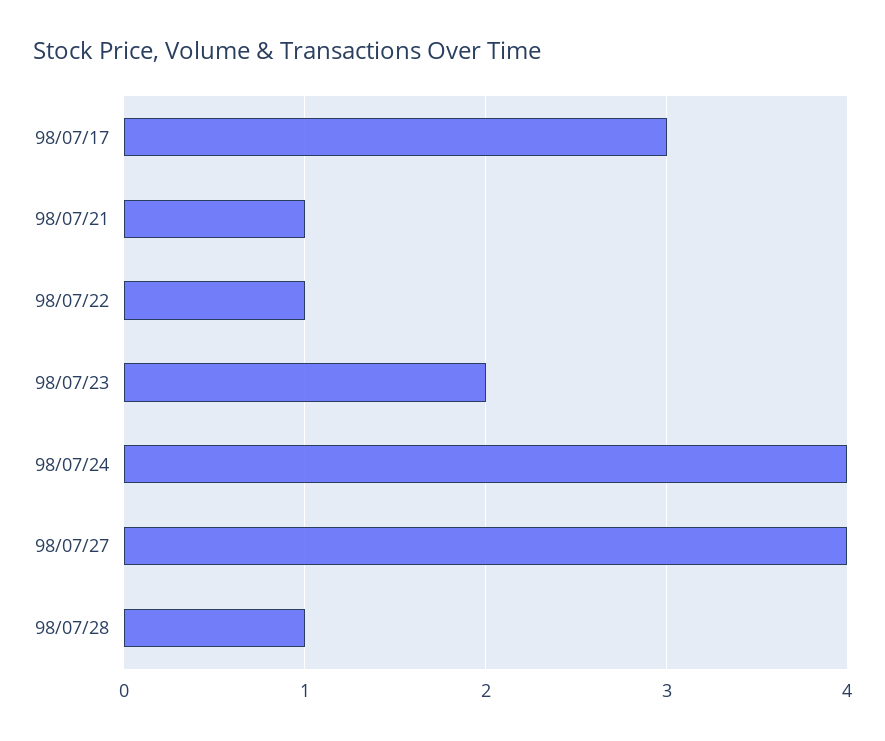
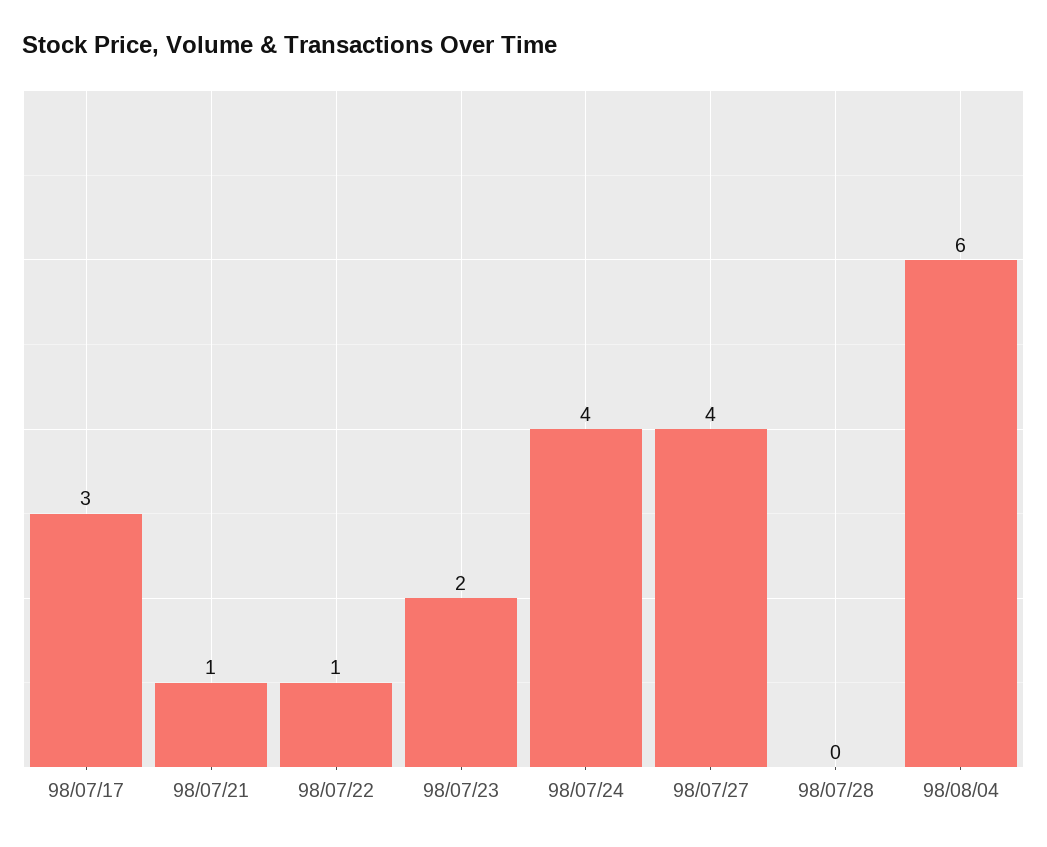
98/07/28: 1 -> 0
98/08/04: none -> 6

